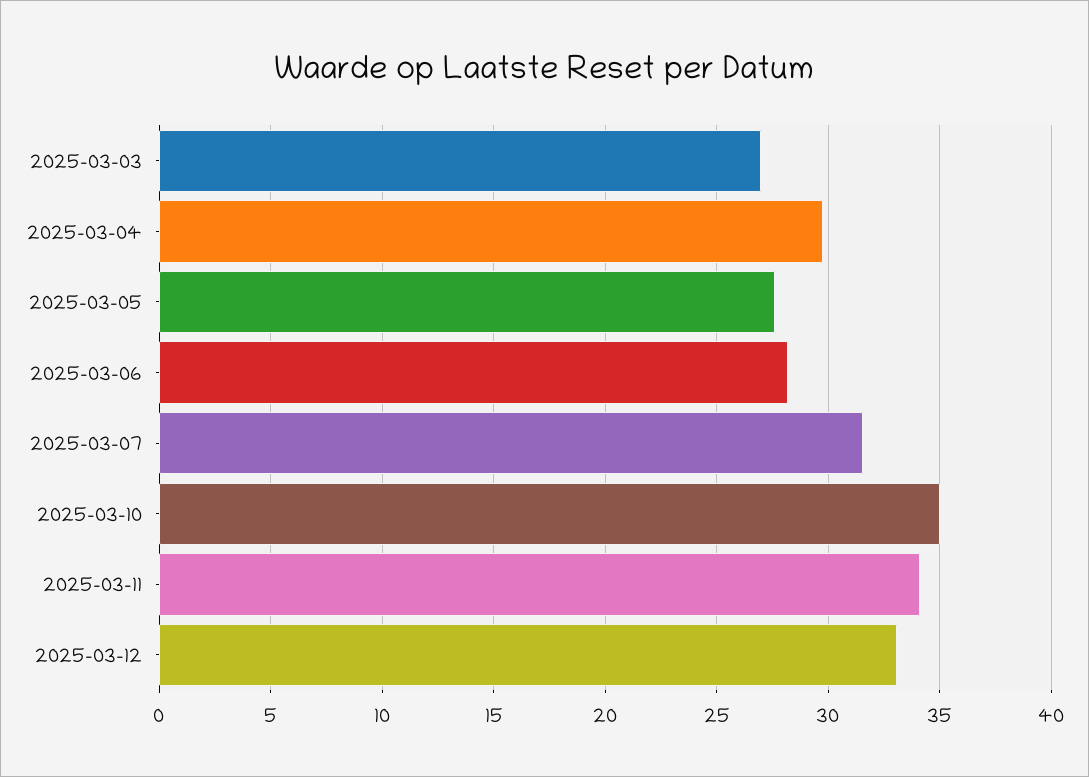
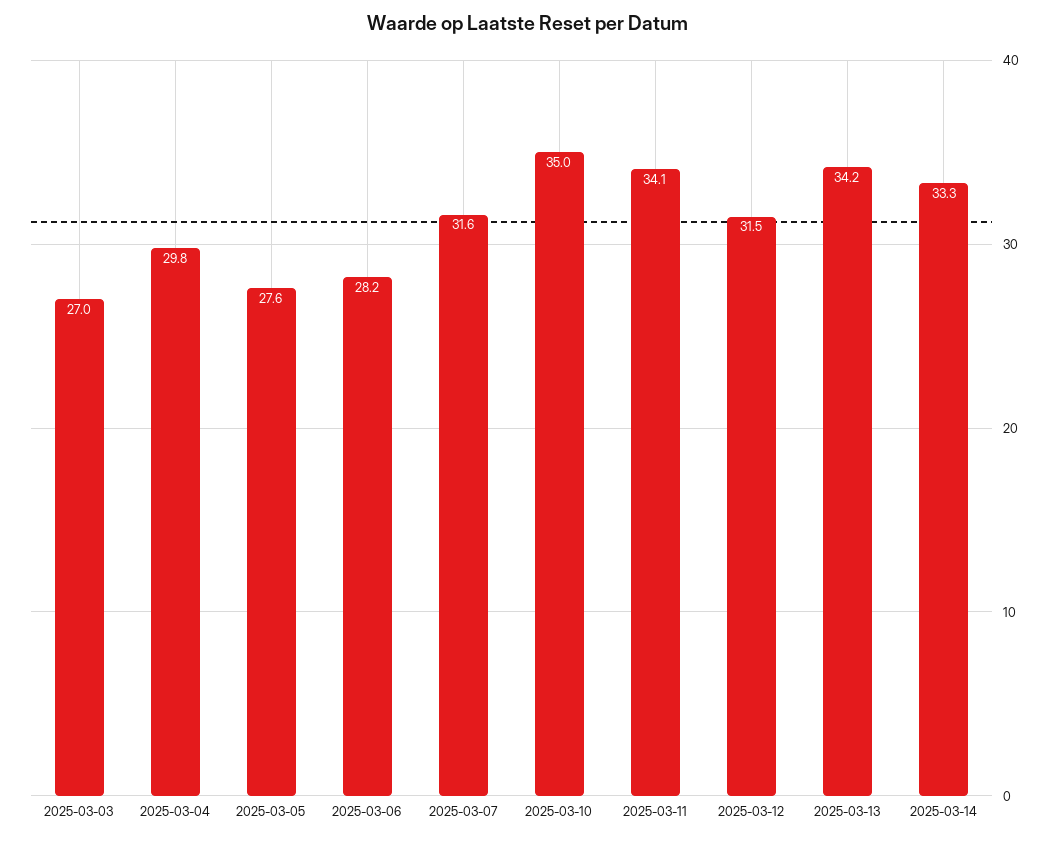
2025-03-12: 33 -> 31.5
2025-03-13: none -> 34.2
2025-03-14: none -> 33.3

